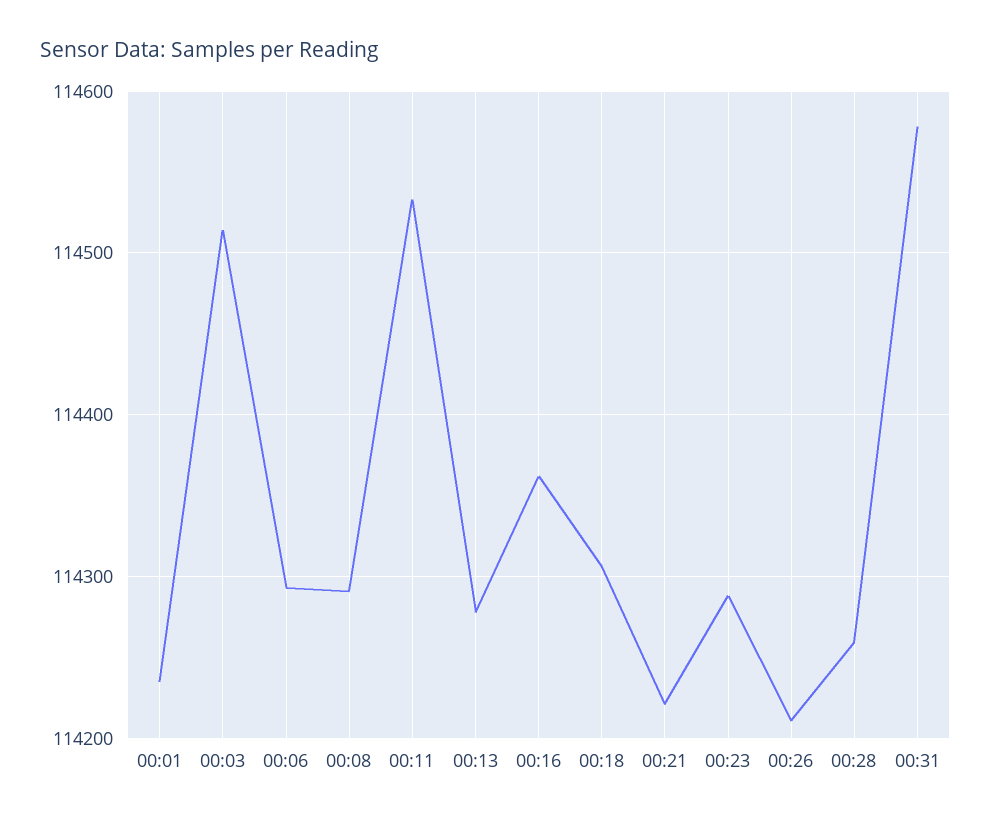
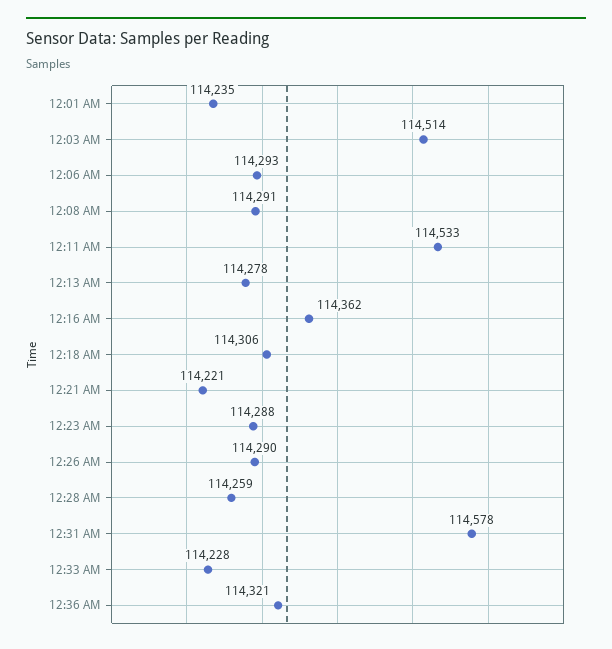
00:26: 114210 -> 114290
12:33 AM: none -> 114228
12:36 AM: none -> 114321

